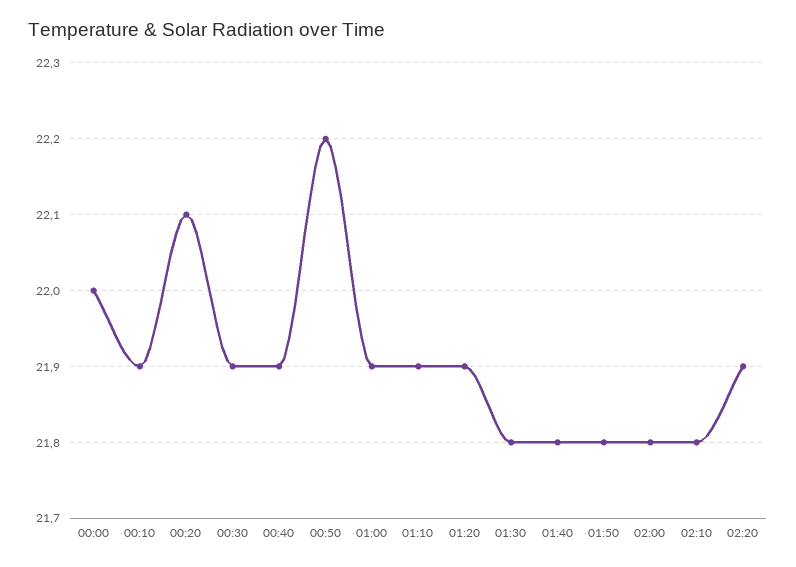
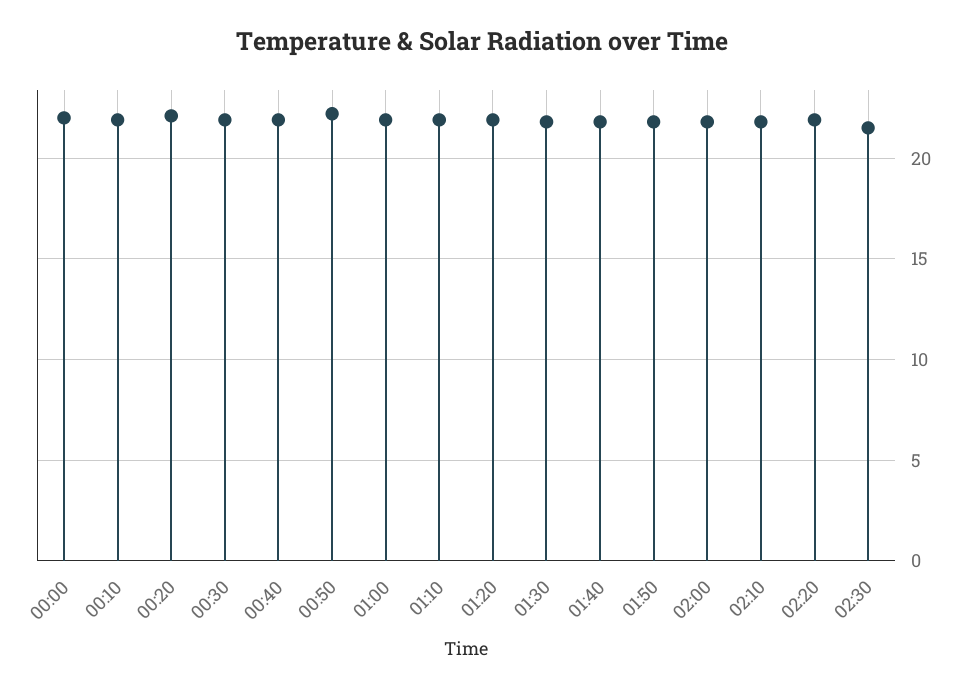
02:30: none -> 21.5

